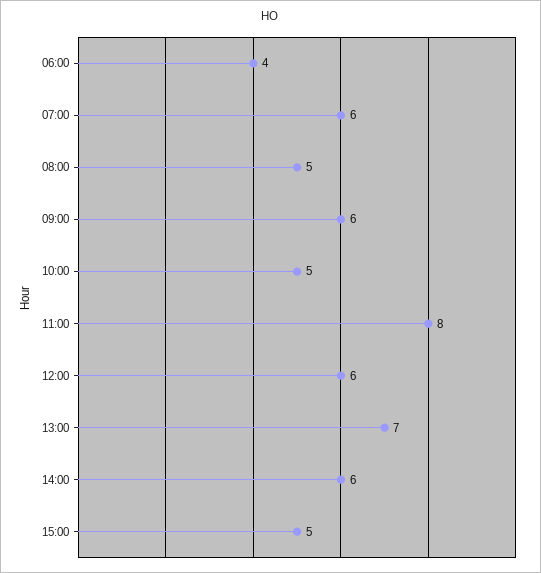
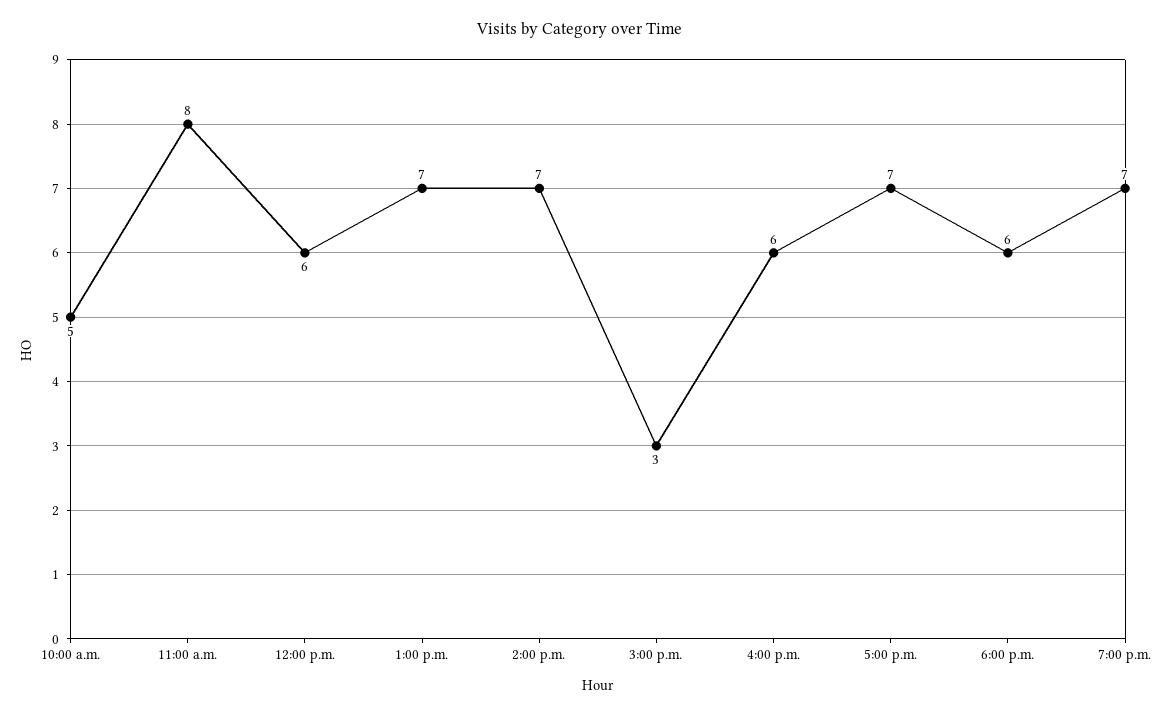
06:00: 4 -> none
07:00: 6 -> none
08:00: 5 -> none
09:00: 6 -> none
14:00: 6 -> 7
15:00: 5 -> 3
4:00 p.m.: none -> 6
5:00 p.m.: none -> 7
6:00 p.m.: none -> 6
7:00 p.m.: none -> 7

